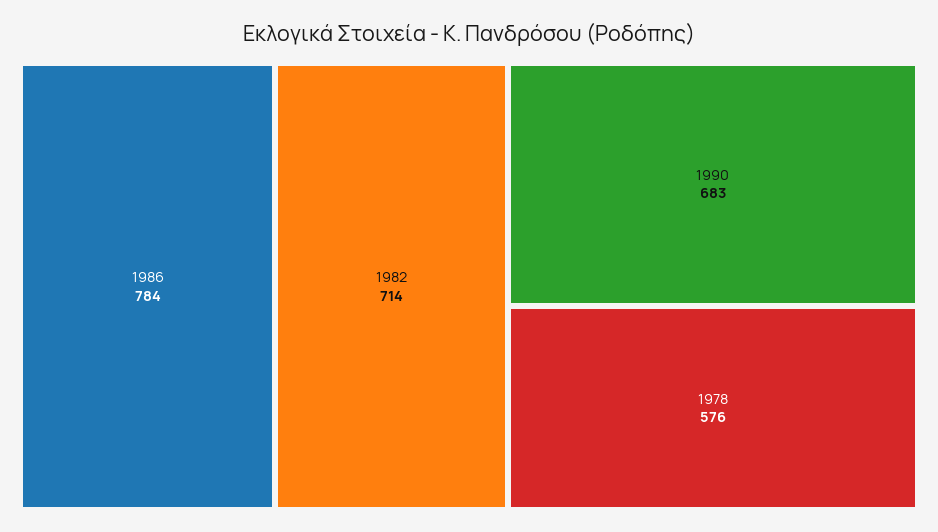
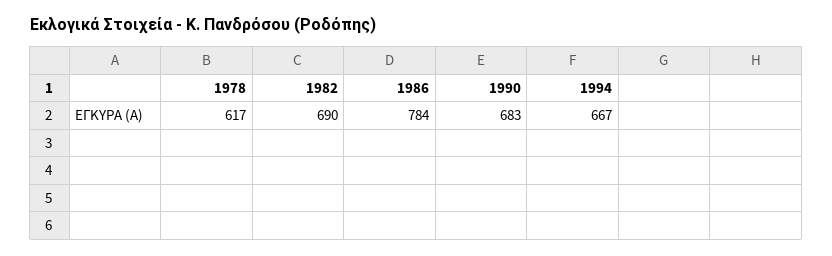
1982: 714 -> 690
1978: 576 -> 617
1994: none -> 667

